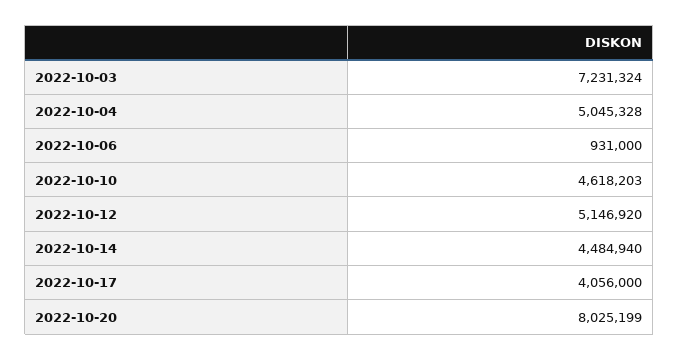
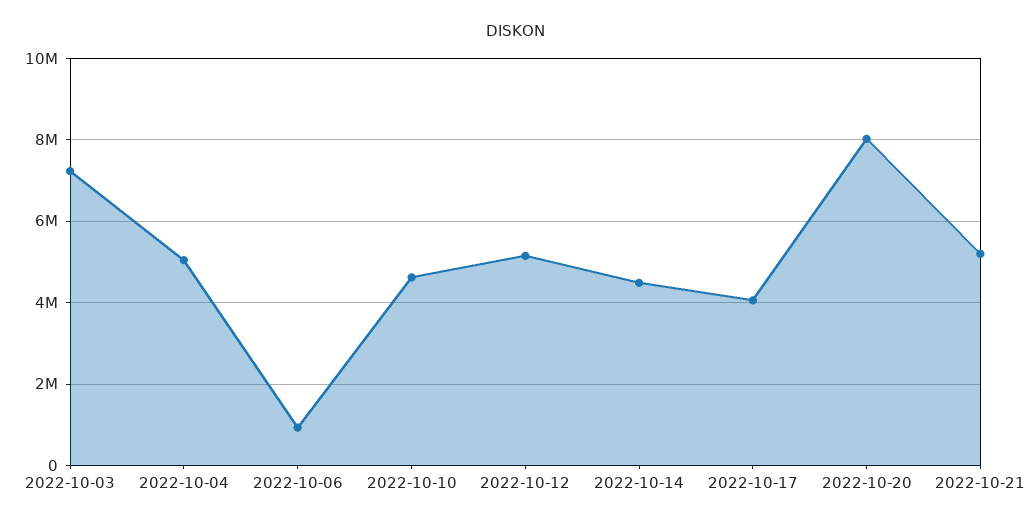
2022-10-21: none -> 5200000

